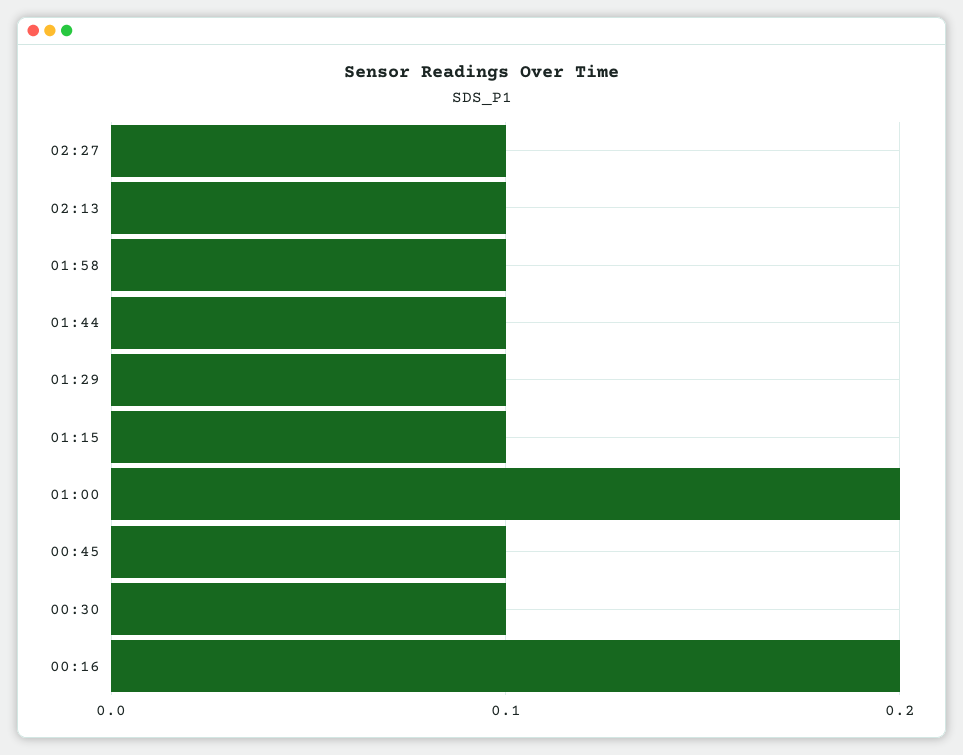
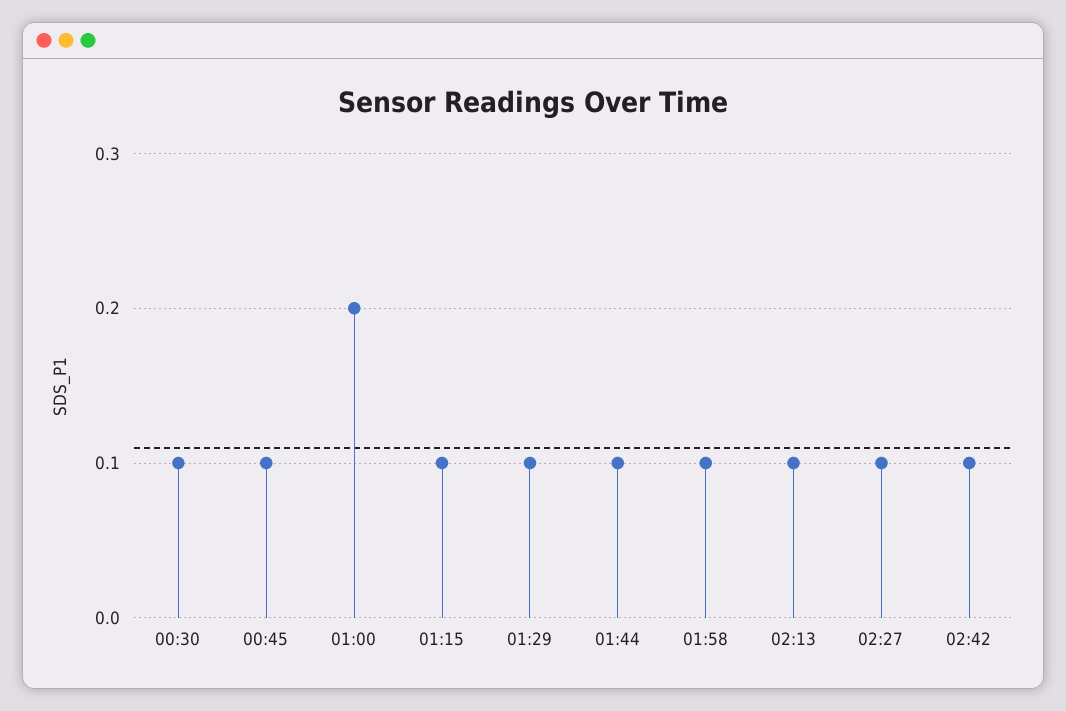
00:16: 0.2 -> none
02:42: none -> 0.1

